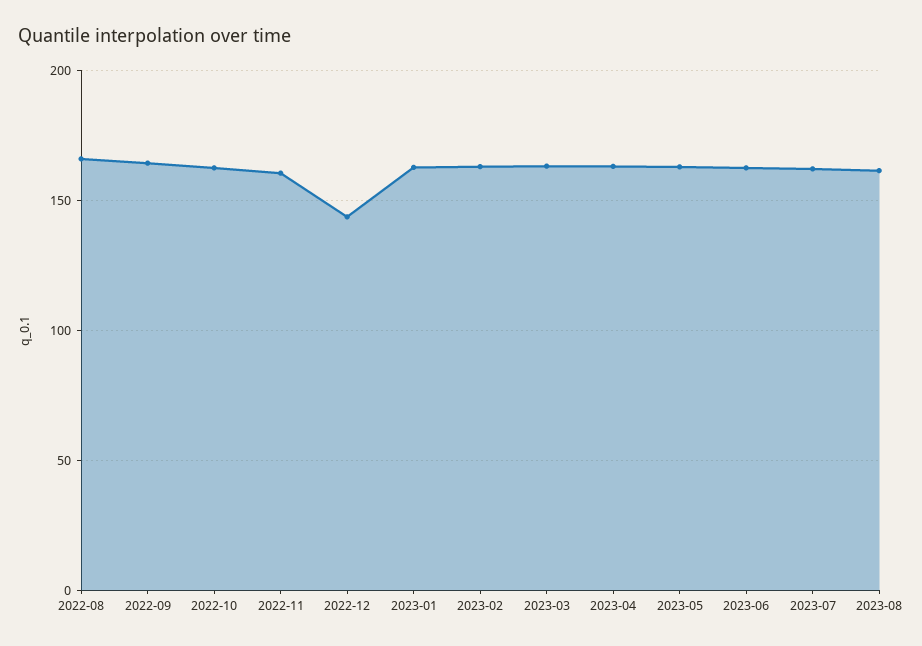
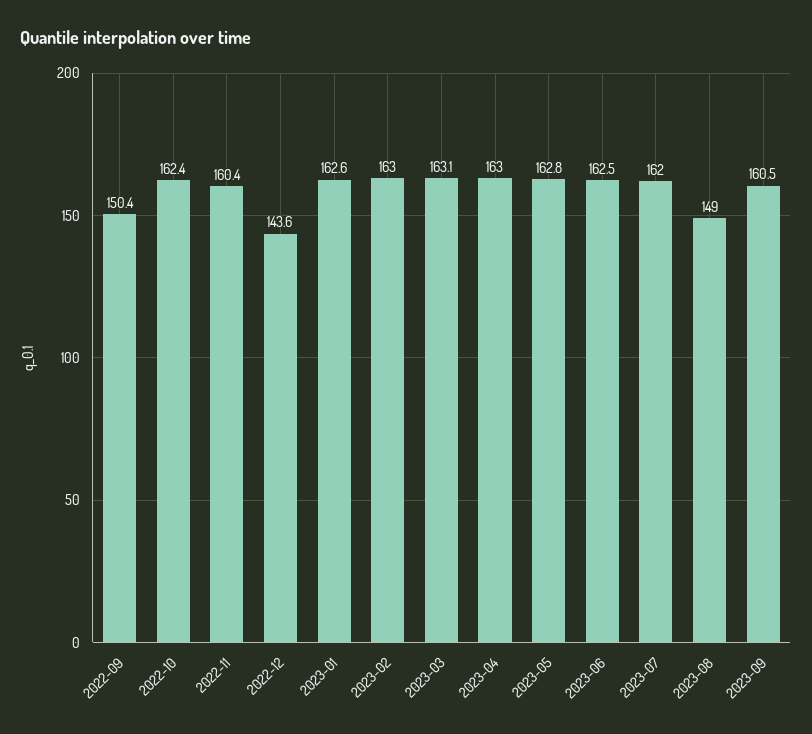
2022-08: 165 -> none
2022-09: 165 -> 150.4
2023-08: 160 -> 149
2023-09: none -> 160.5

